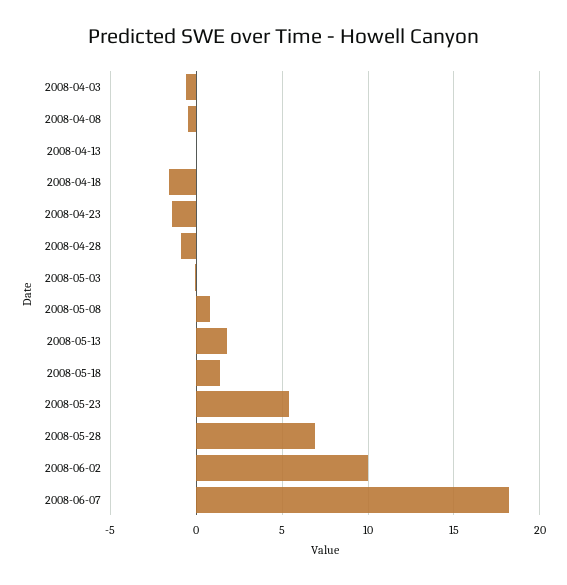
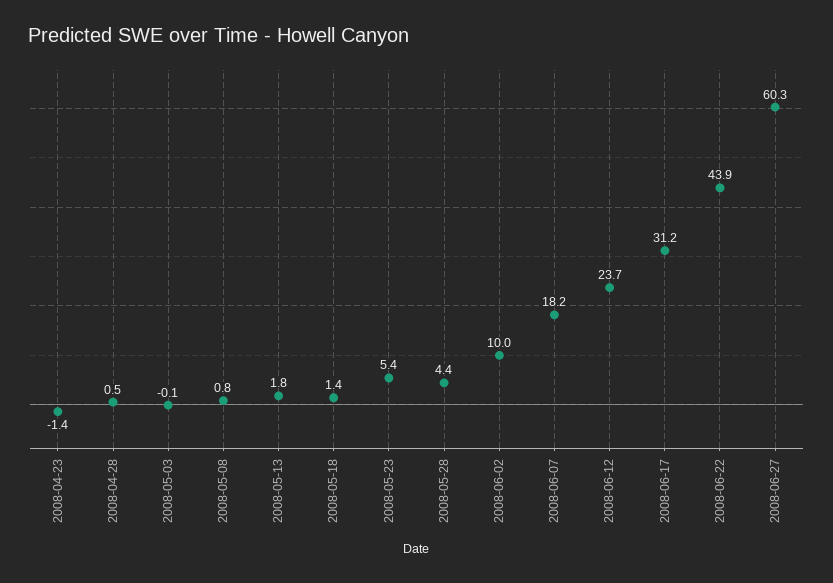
2008-04-03: -0.5 -> none
2008-04-08: -0.5 -> none
2008-04-13: 0 -> none
2008-04-18: -1.5 -> none
2008-04-28: -1 -> 0.5
2008-05-28: 7 -> 4.4
2008-06-12: none -> 23.7
2008-06-17: none -> 31.2
2008-06-22: none -> 43.9
2008-06-27: none -> 60.3

